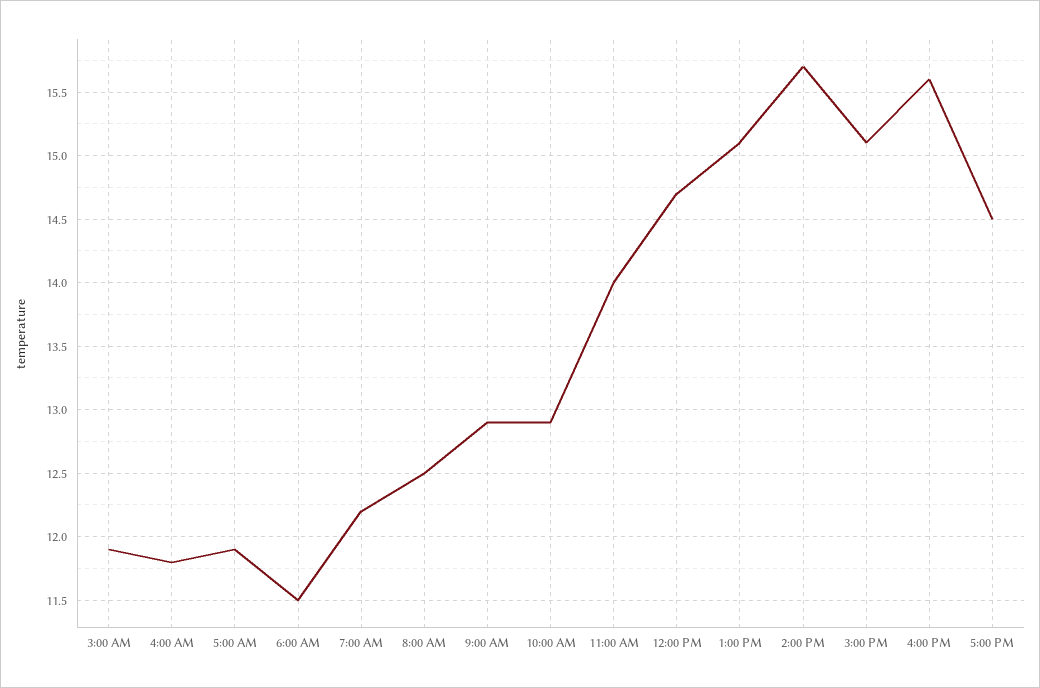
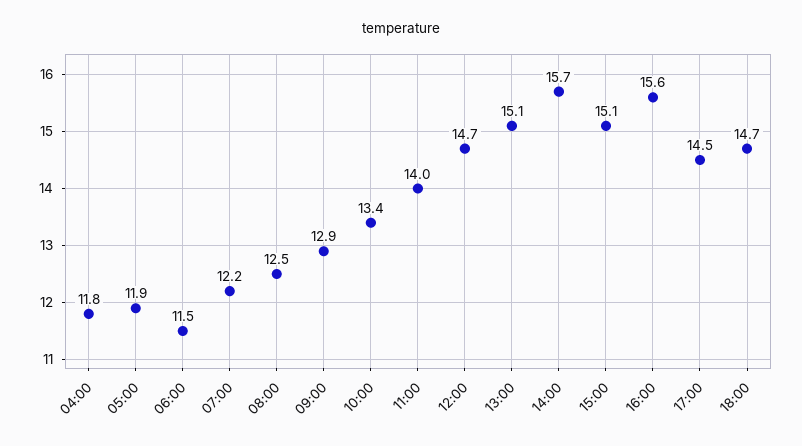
3:00 AM: 11.9 -> none
10:00 AM: 12.9 -> 13.4
18:00: none -> 14.7

